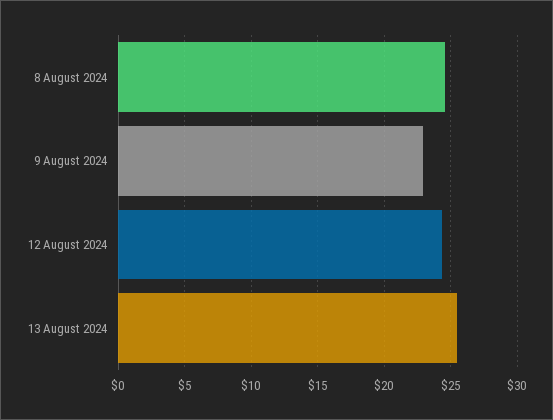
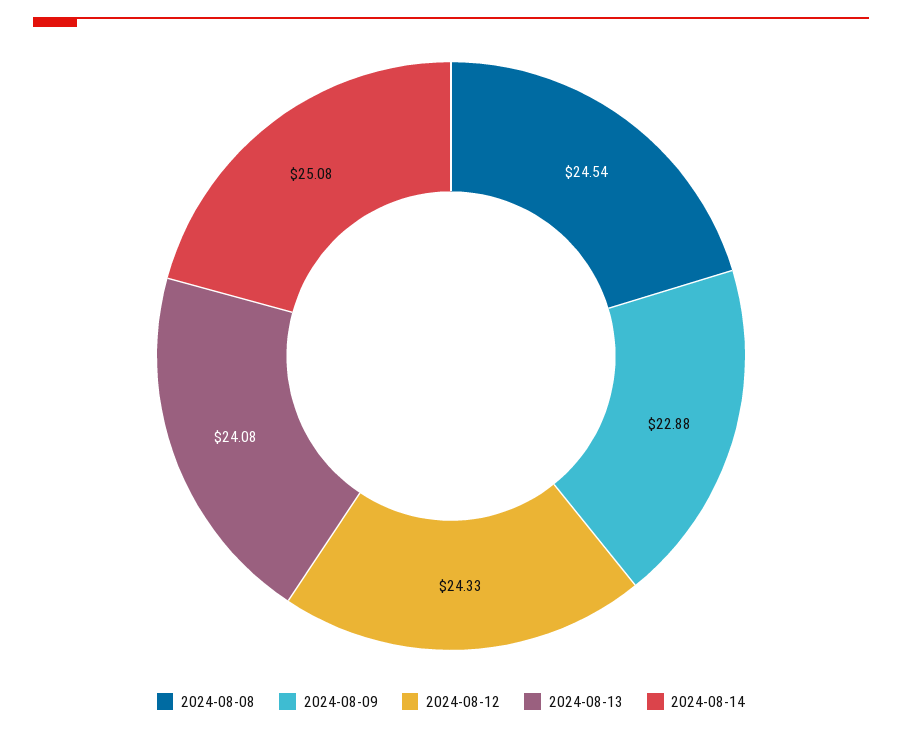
13 August 2024: 25.5 -> 24.08
2024-08-14: none -> 25.08

